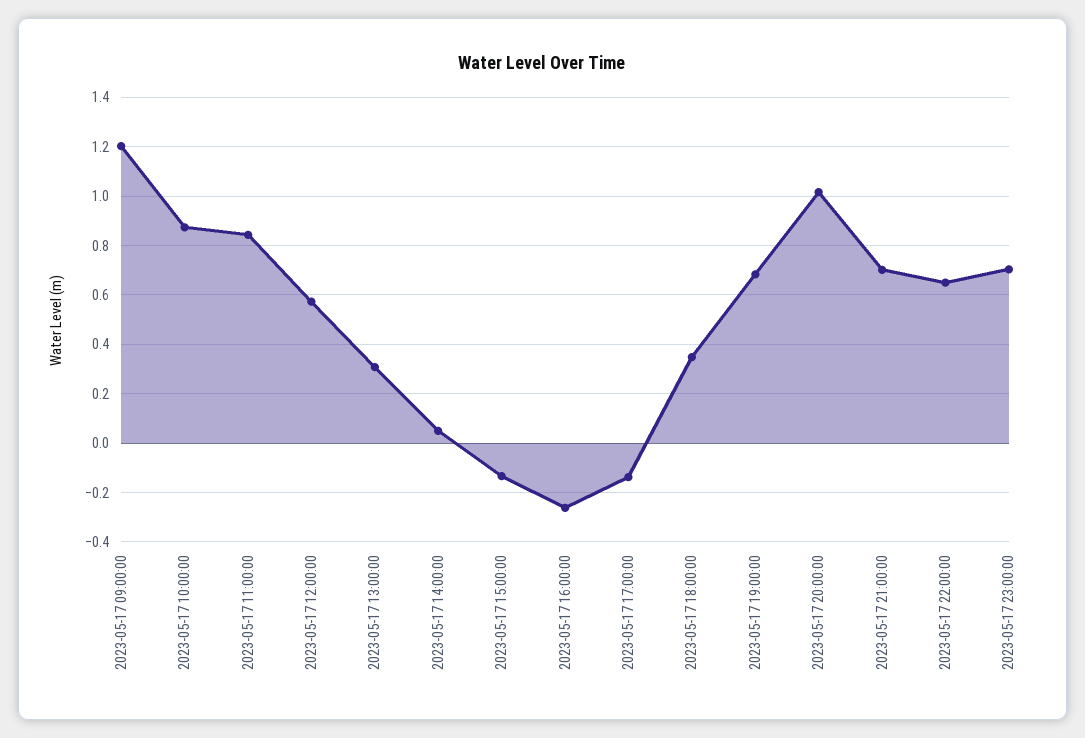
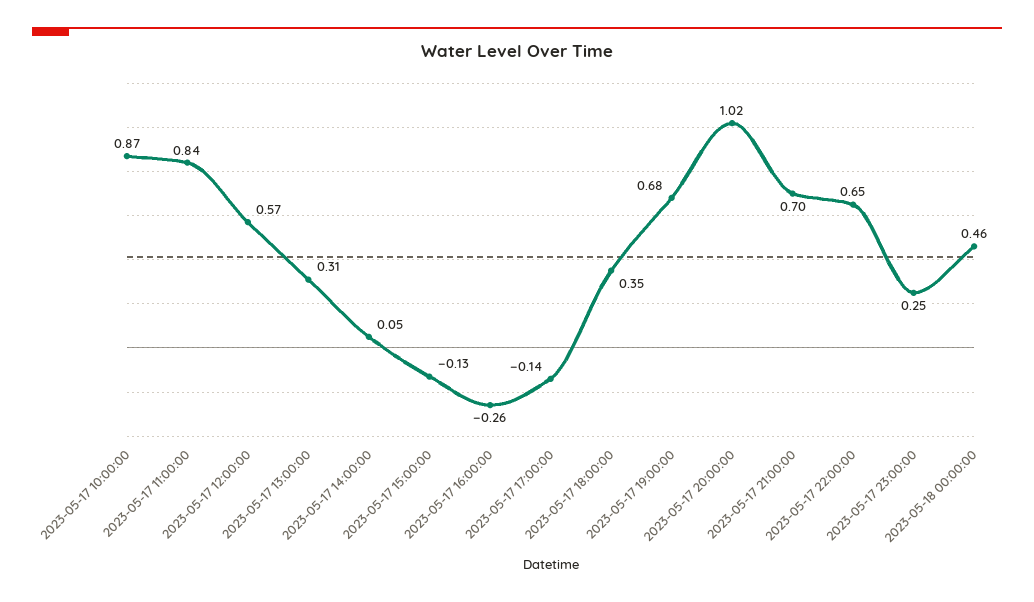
2023-05-17 09:00:00: 1.2 -> none
2023-05-17 23:00:00: 0.7 -> 0.25
2023-05-18 00:00:00: none -> 0.46

